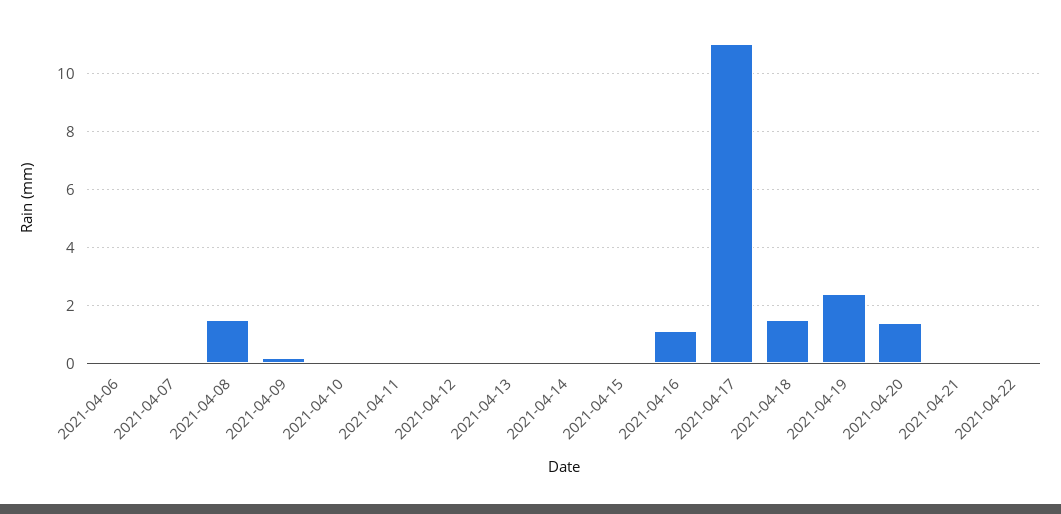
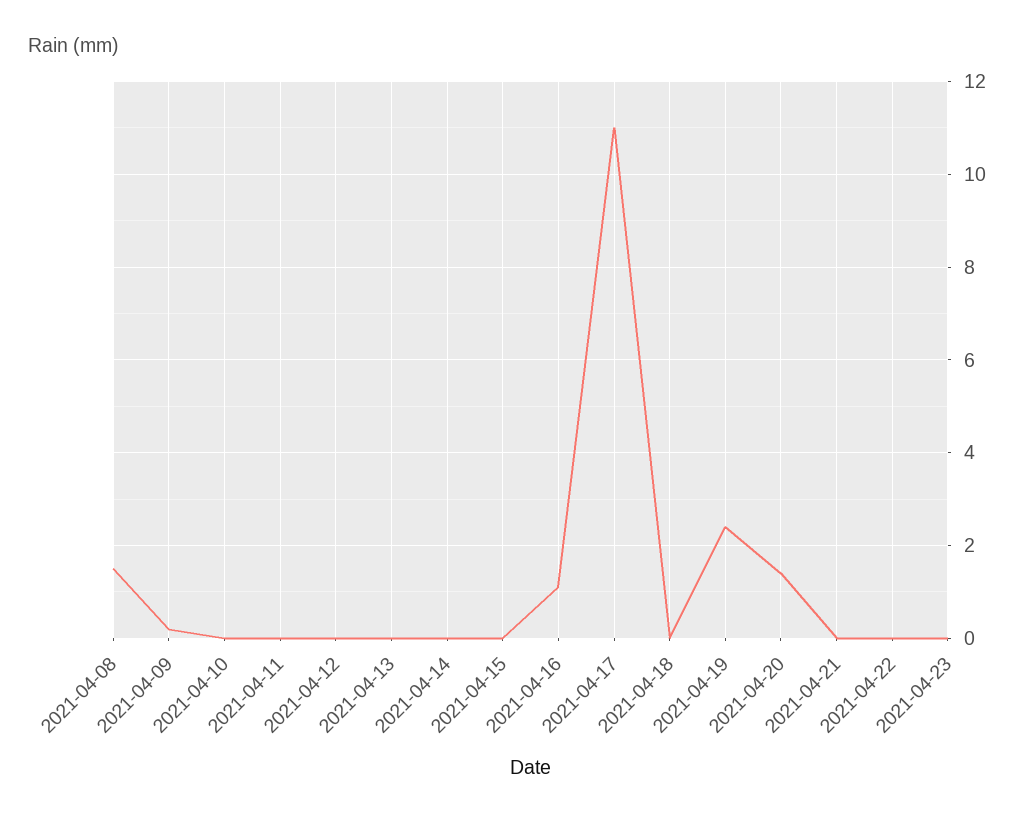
2021-04-06: 0 -> none
2021-04-07: 0 -> none
2021-04-18: 1.5 -> 0
2021-04-23: none -> 0

